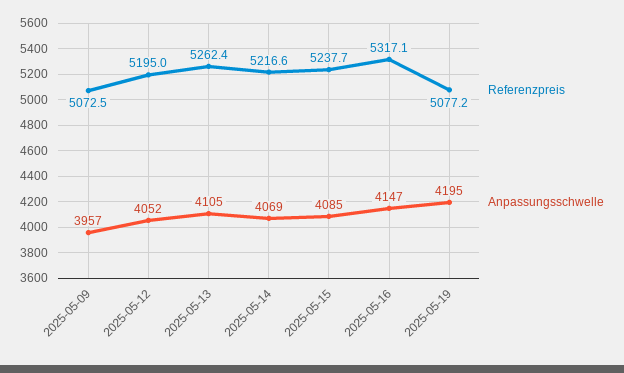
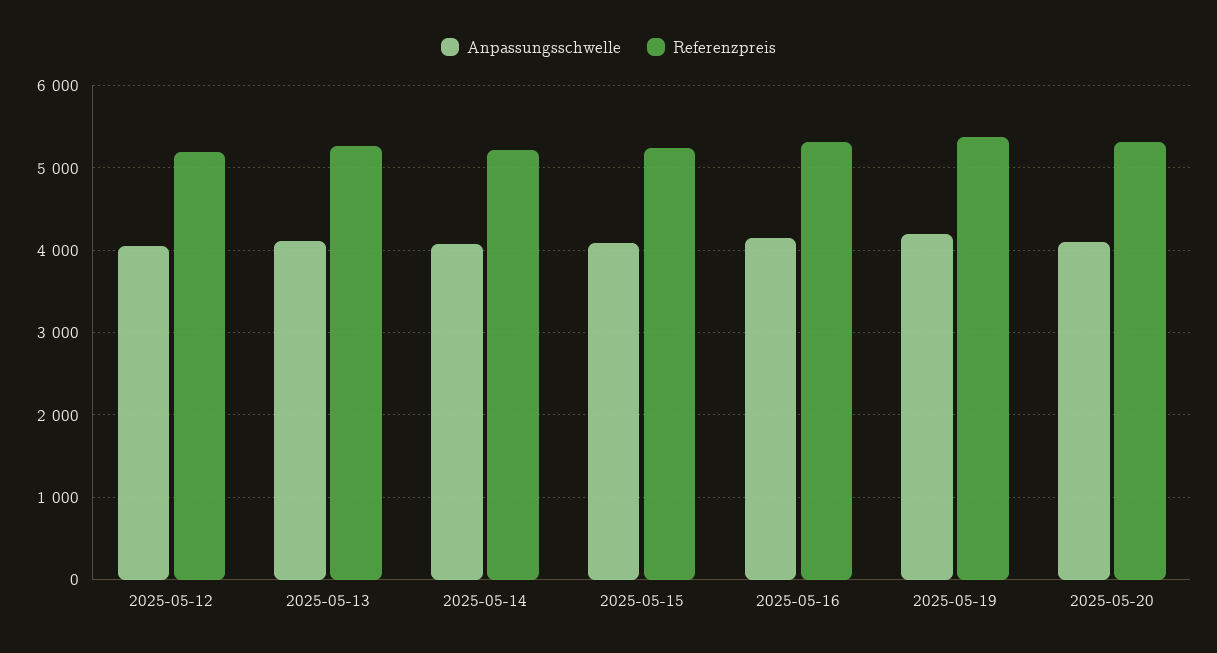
Referenzpreis, 2025-05-09: 5072.5 -> none
Anpassungsschwelle, 2025-05-09: 3957 -> none
Referenzpreis, 2025-05-19: 5077.2 -> 5400
Anpassungsschwelle, 2025-05-20: none -> 4100
Referenzpreis, 2025-05-20: none -> 5300

